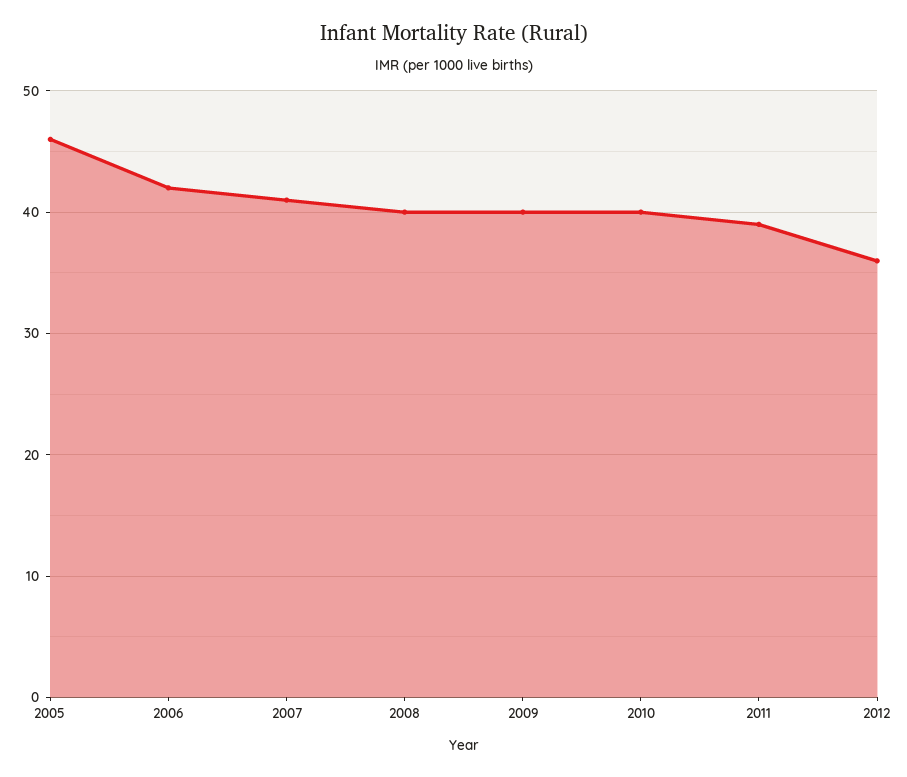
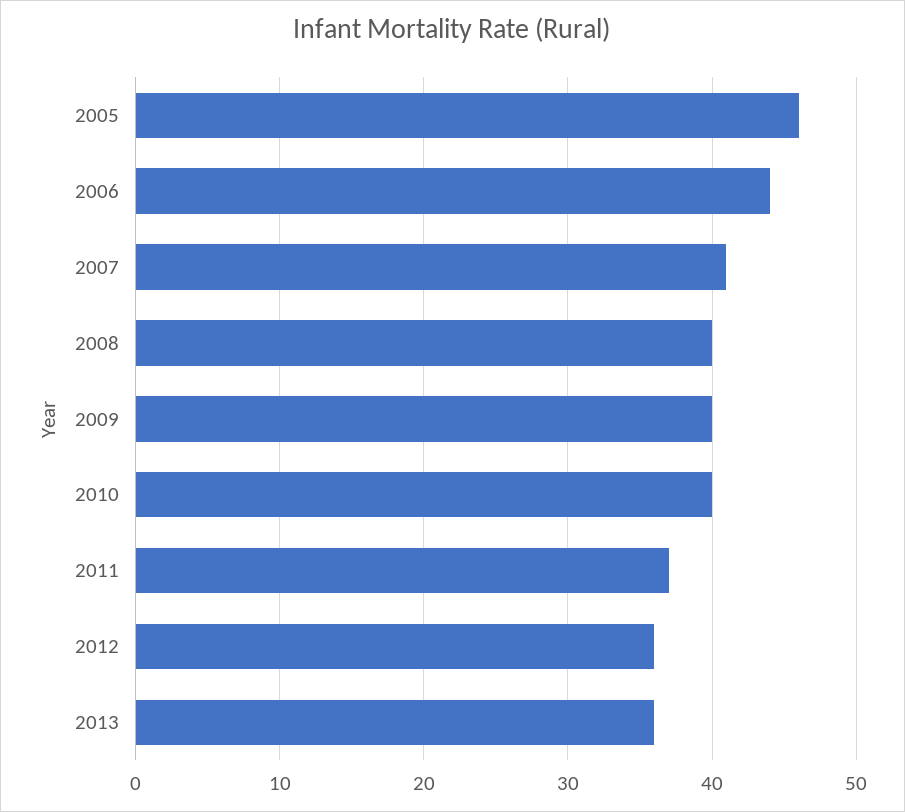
2006: 42 -> 44
2011: 39 -> 37
2013: none -> 36

